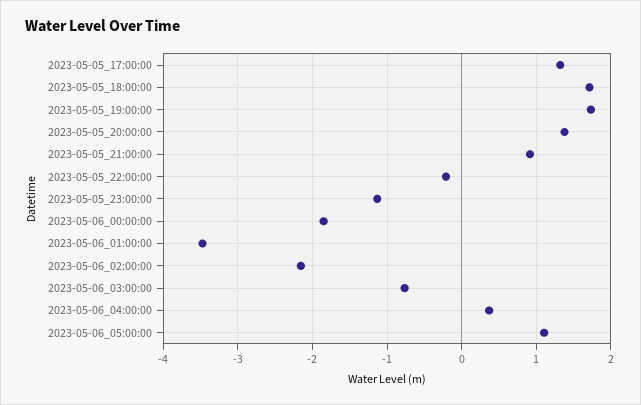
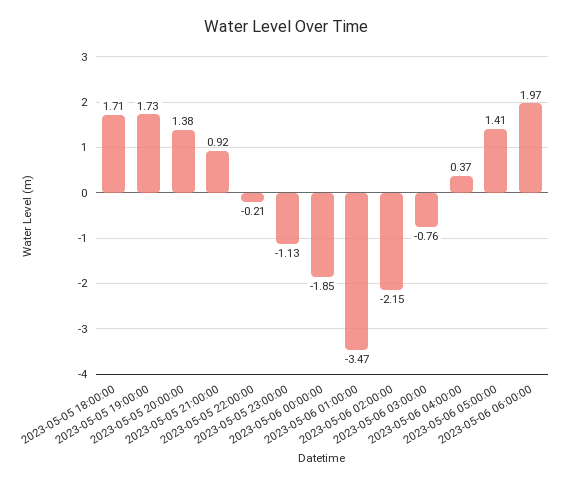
2023-05-05_17:00:00: 1.3 -> none
2023-05-06_05:00:00: 1.1 -> 1.41
2023-05-06 06:00:00: none -> 1.97

